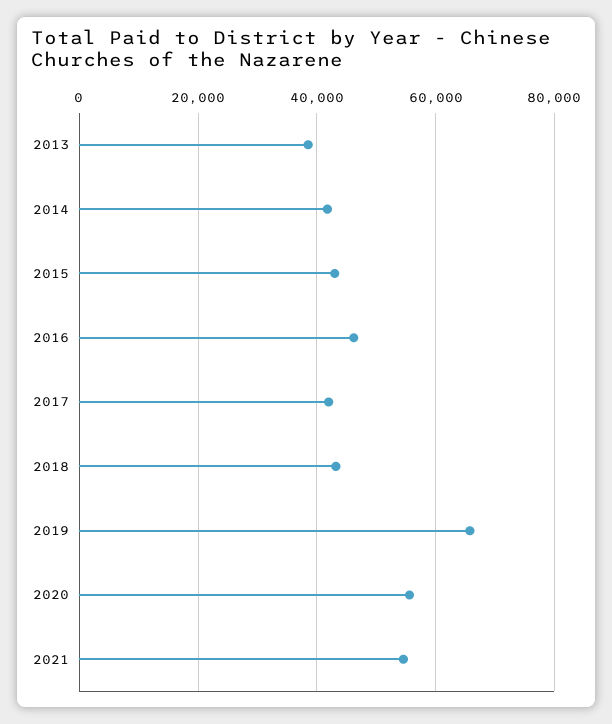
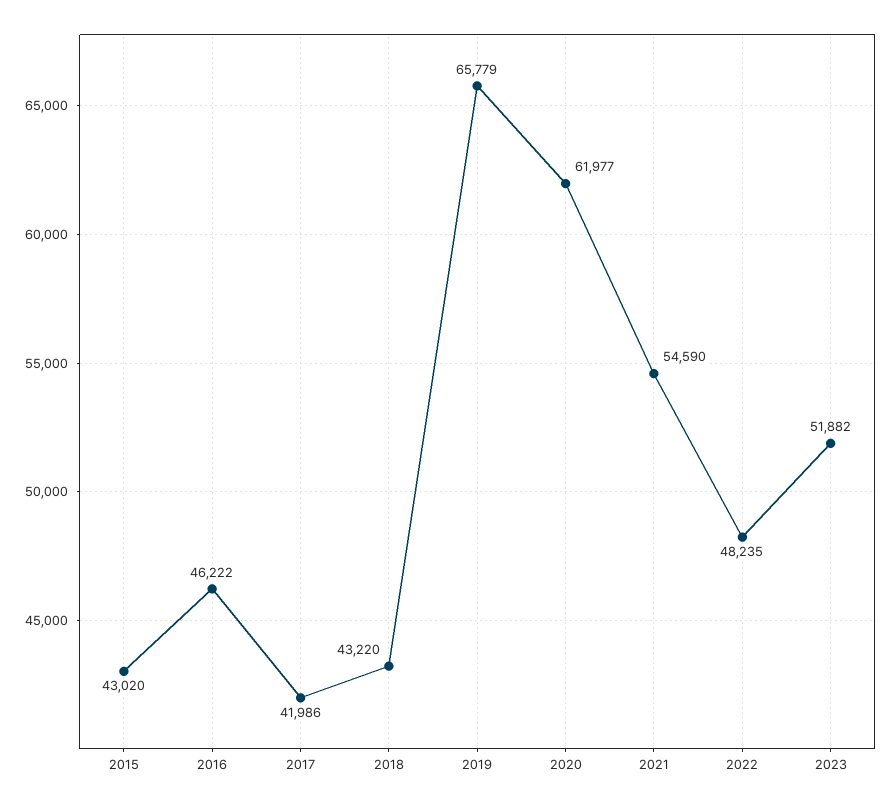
2013: 38000 -> none
2014: 42000 -> none
2020: 56000 -> 61977
2022: none -> 48235
2023: none -> 51882

